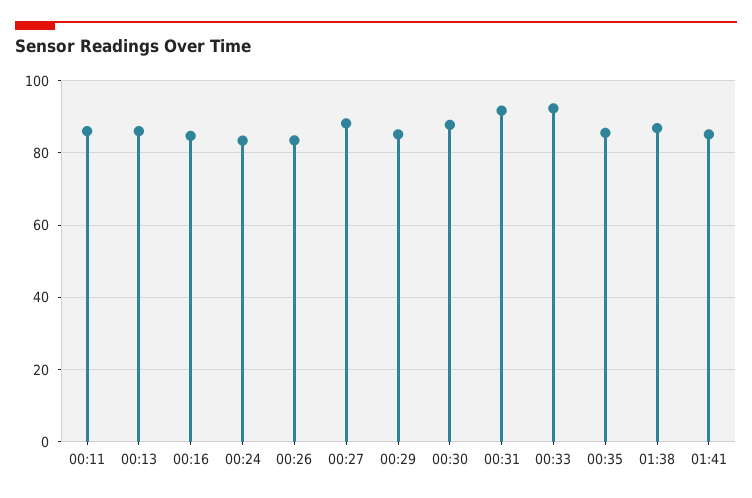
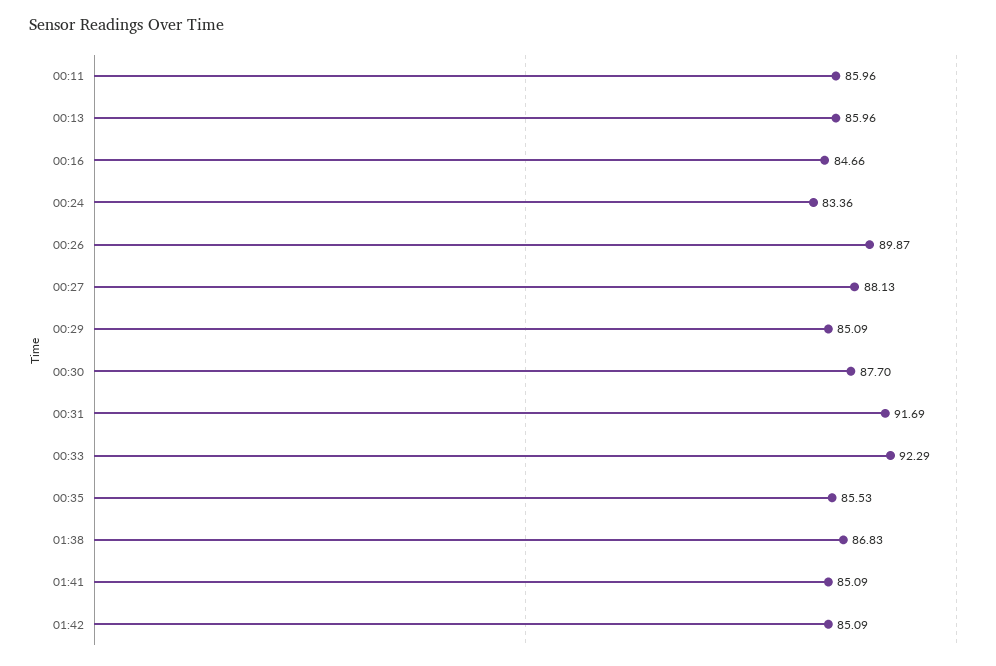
00:26: 84 -> 89.87
01:42: none -> 85.09

